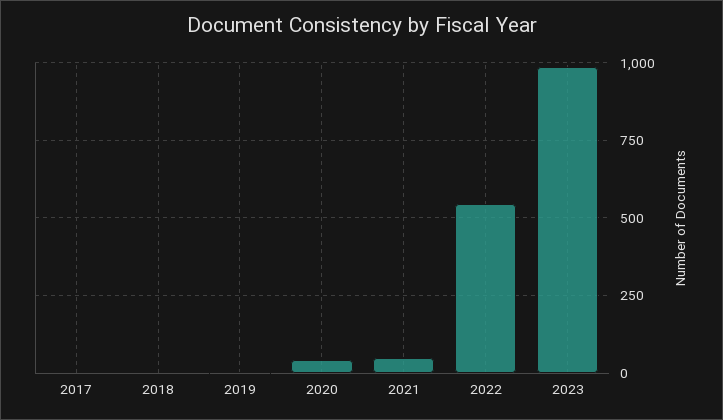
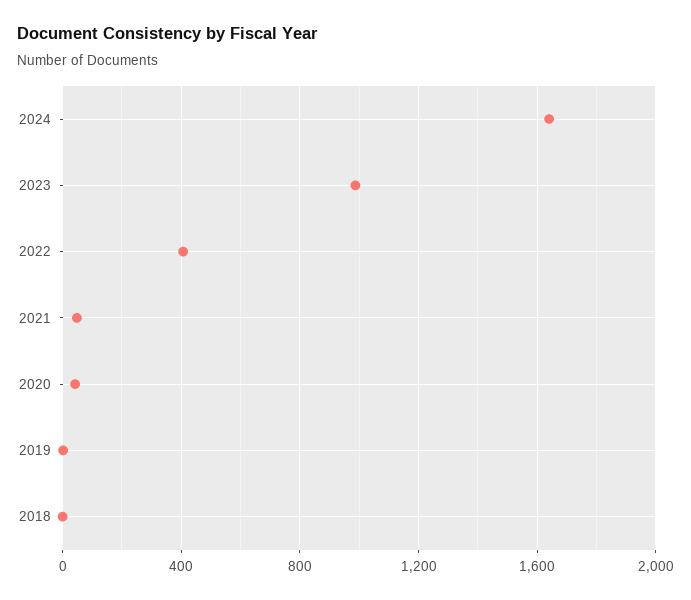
2017: 0 -> none
2022: 550 -> 400
2024: none -> 1650

